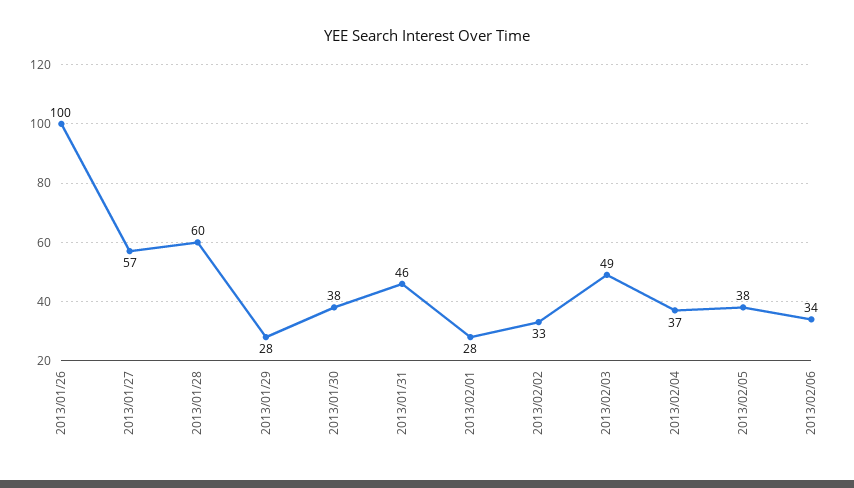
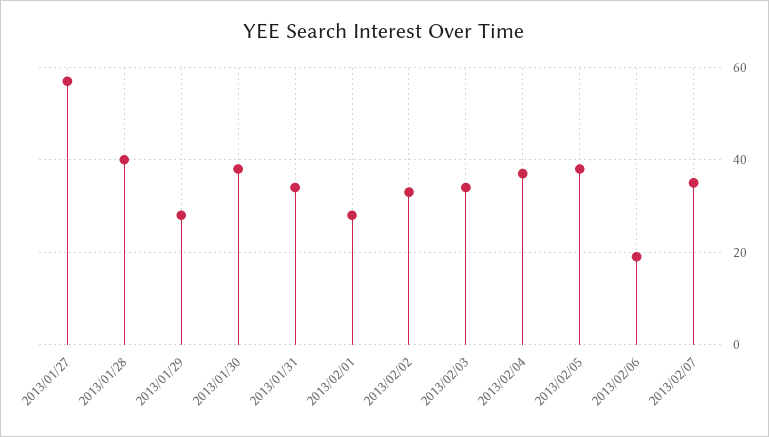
2013/01/26: 100 -> none
2013/01/28: 60 -> 40
2013/01/31: 46 -> 35
2013/02/03: 49 -> 35
2013/02/06: 34 -> 20
2013/02/07: none -> 35

